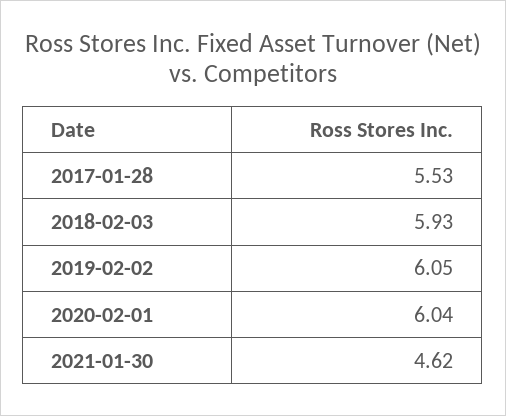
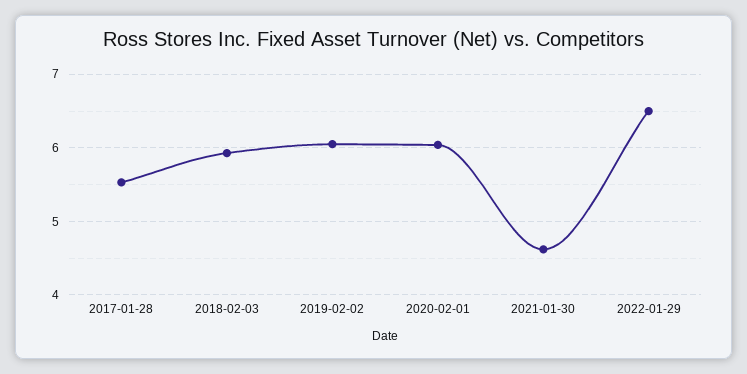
2022-01-29: none -> 6.5

